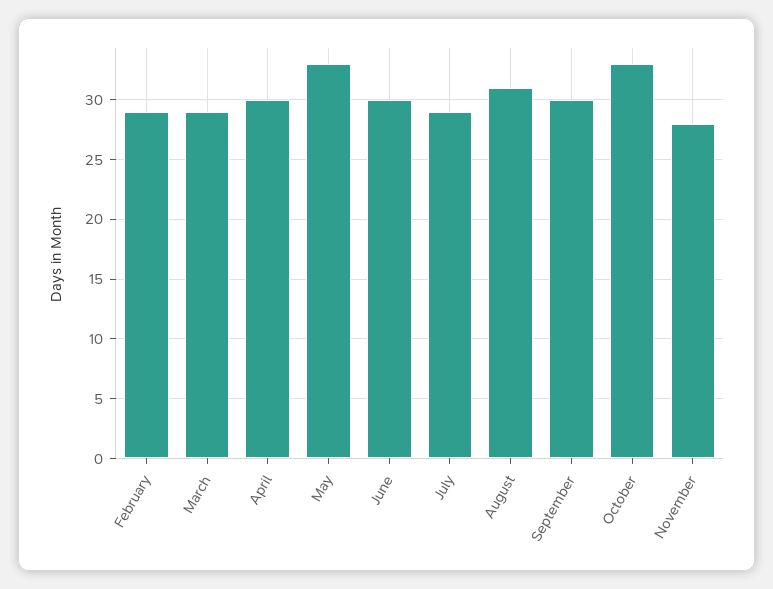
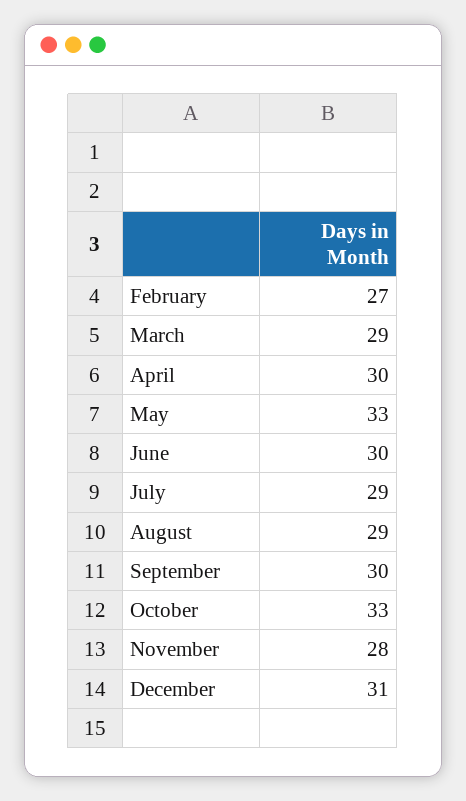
February: 29 -> 27
August: 31 -> 29
December: none -> 31

